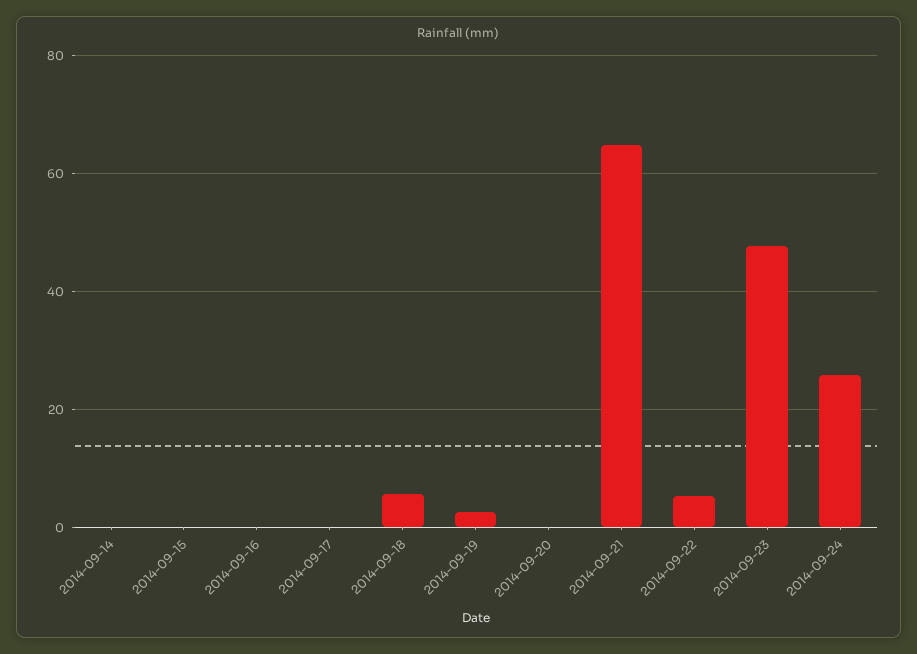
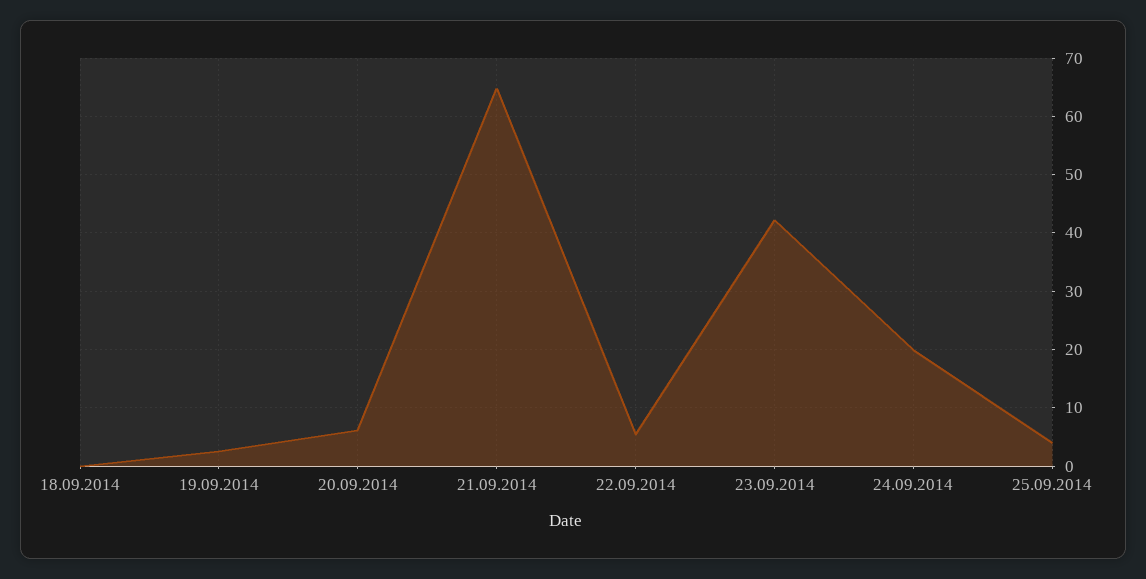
2014-09-14: 0 -> none
2014-09-15: 0 -> none
2014-09-16: 0 -> none
2014-09-17: 0 -> none
2014-09-18: 6 -> 0
2014-09-20: 0 -> 6
2014-09-23: 48 -> 42
2014-09-24: 26 -> 20
25.09.2014: none -> 4

